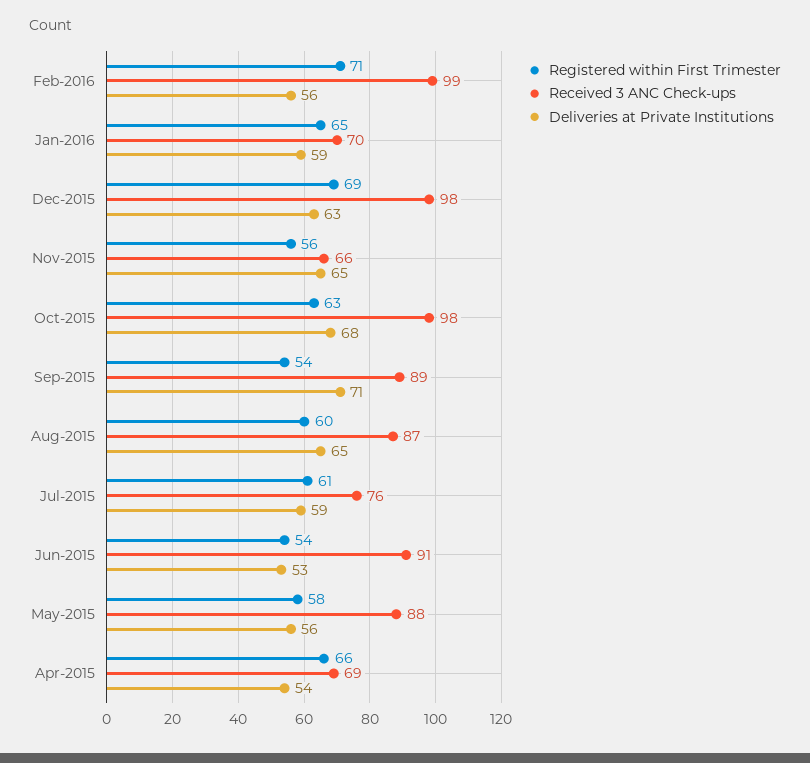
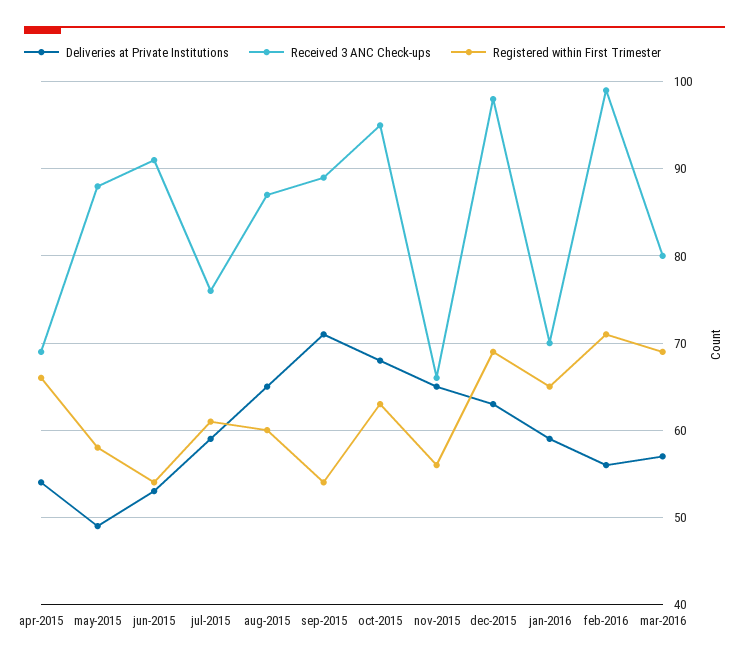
Received 3 ANC Check-ups, Oct-2015: 98 -> 95
Deliveries at Private Institutions, May-2015: 56 -> 49
Deliveries at Private Institutions, mar-2016: none -> 57
Received 3 ANC Check-ups, mar-2016: none -> 80
Registered within First Trimester, mar-2016: none -> 69

